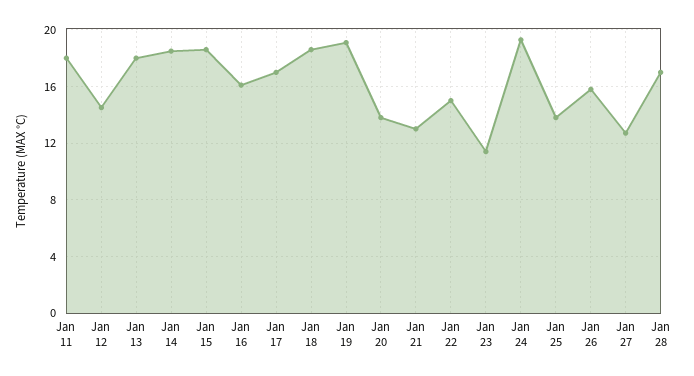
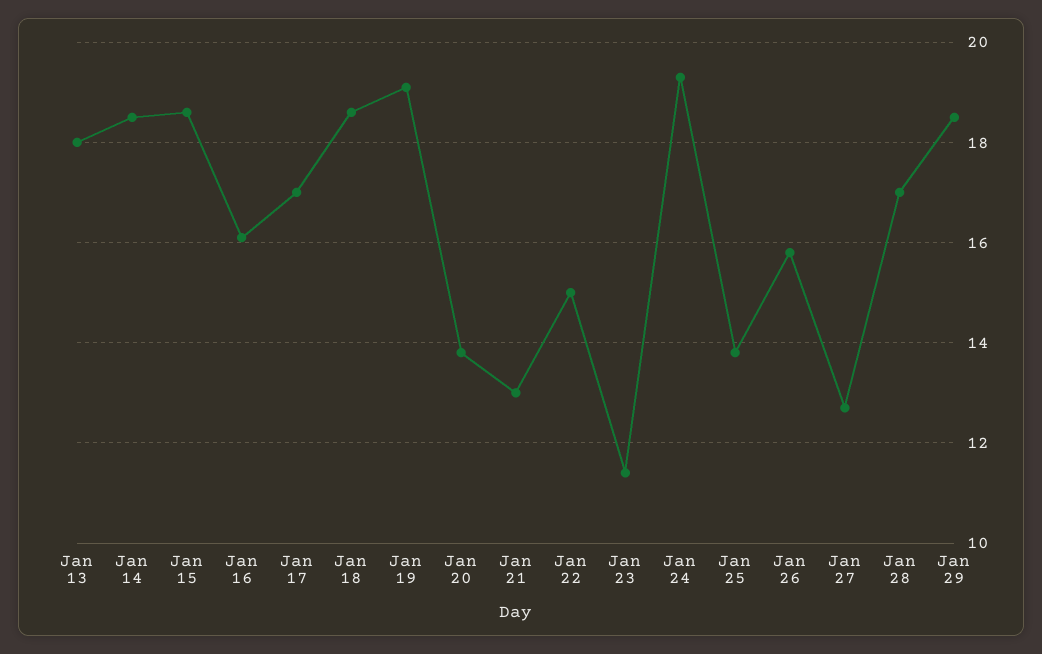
Jan 11: 18 -> none
Jan 12: 14.5 -> none
Jan 29: none -> 18.5

